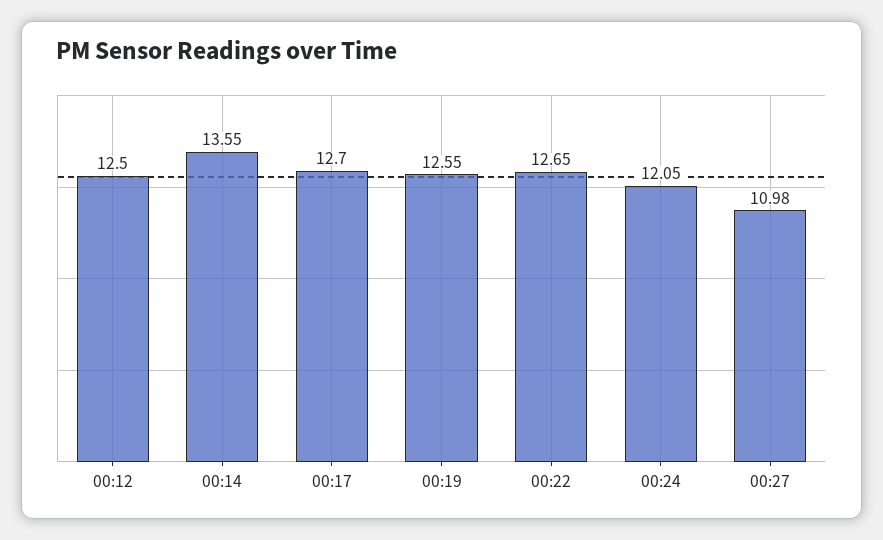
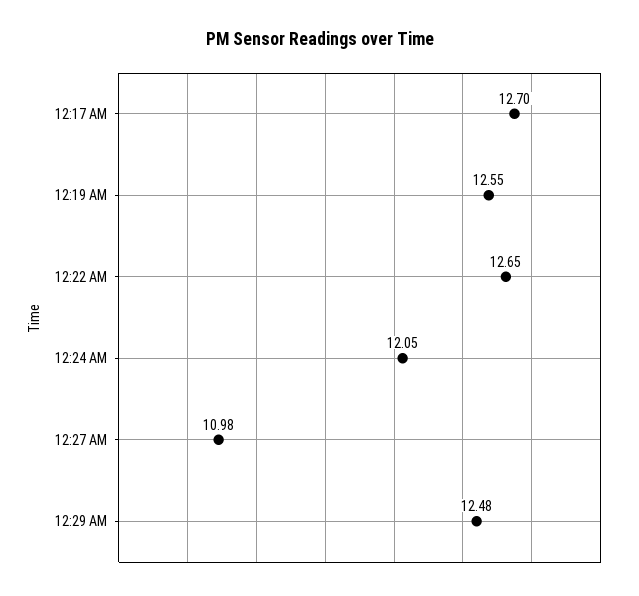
00:12: 12.5 -> none
00:14: 13.55 -> none
12:29 AM: none -> 12.48

